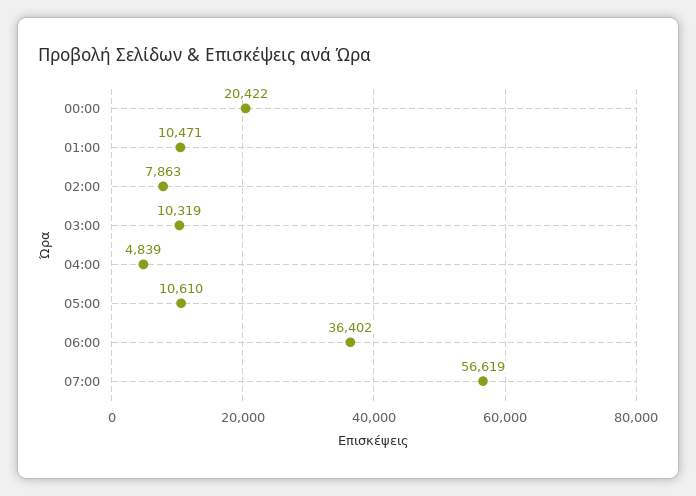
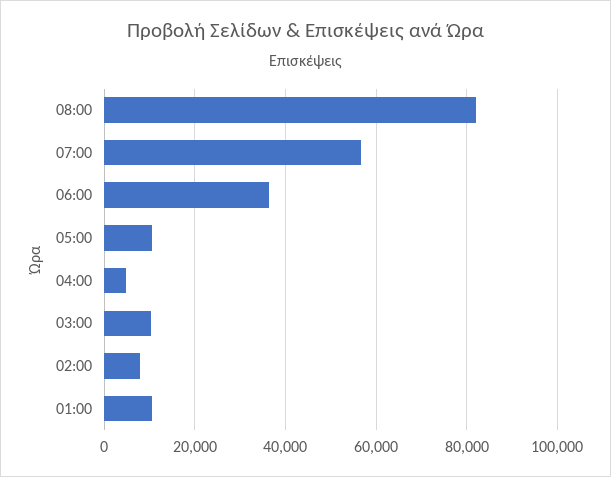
00:00: 20422 -> none
08:00: none -> 82000

